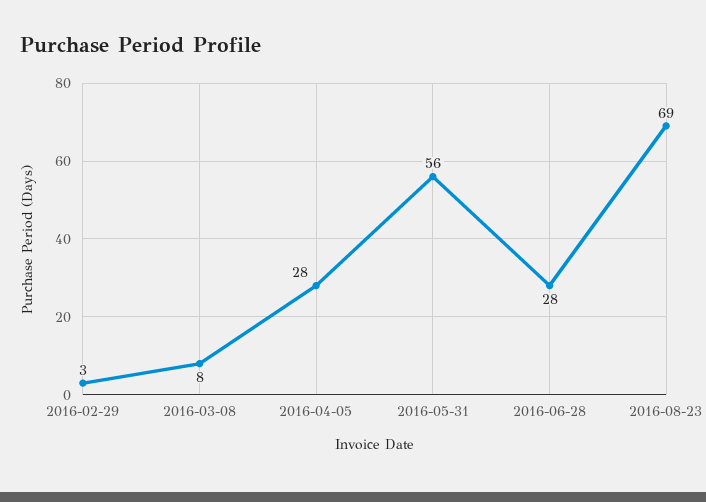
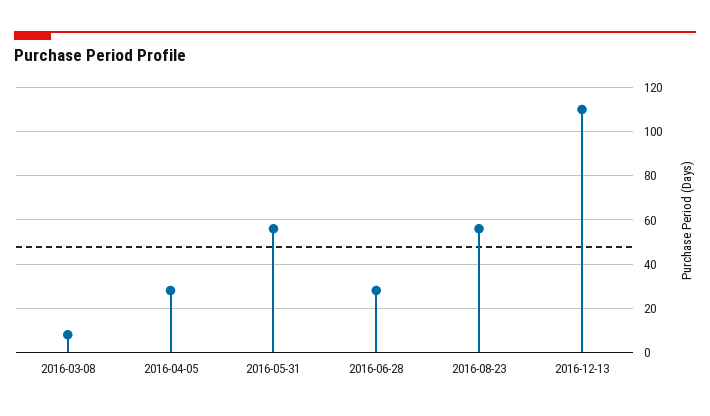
2016-02-29: 3 -> none
2016-08-23: 69 -> 55
2016-12-13: none -> 110

